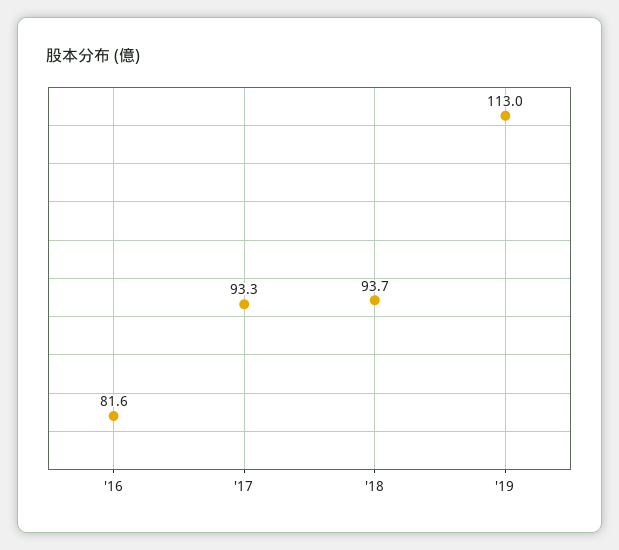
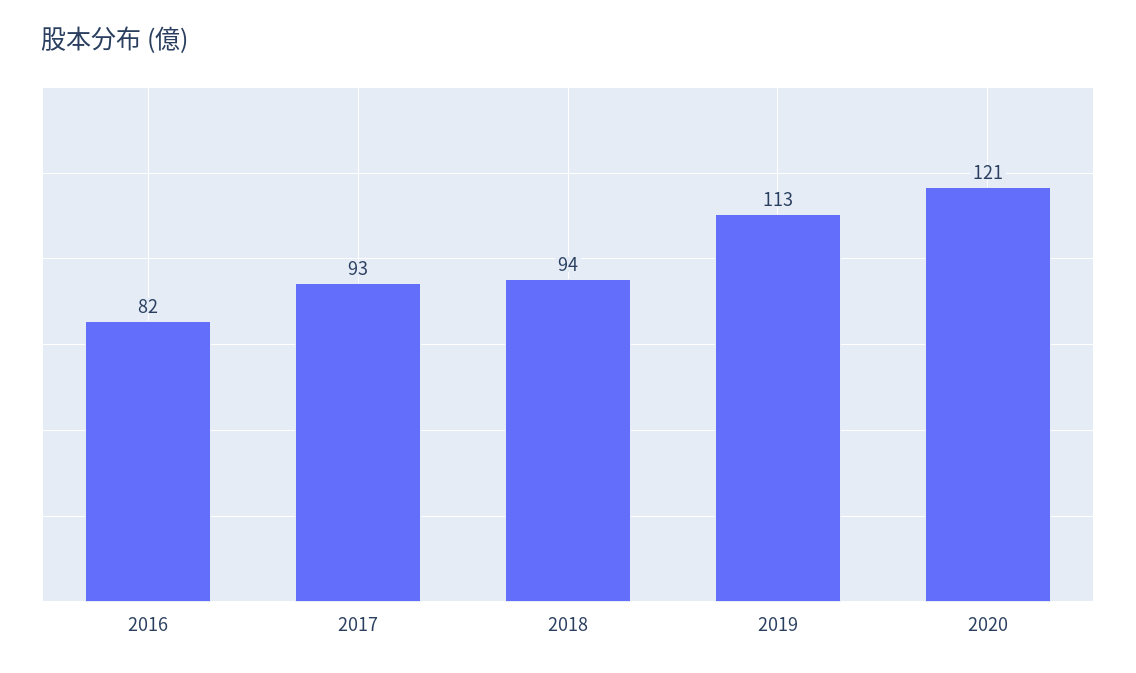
2020: none -> 121

